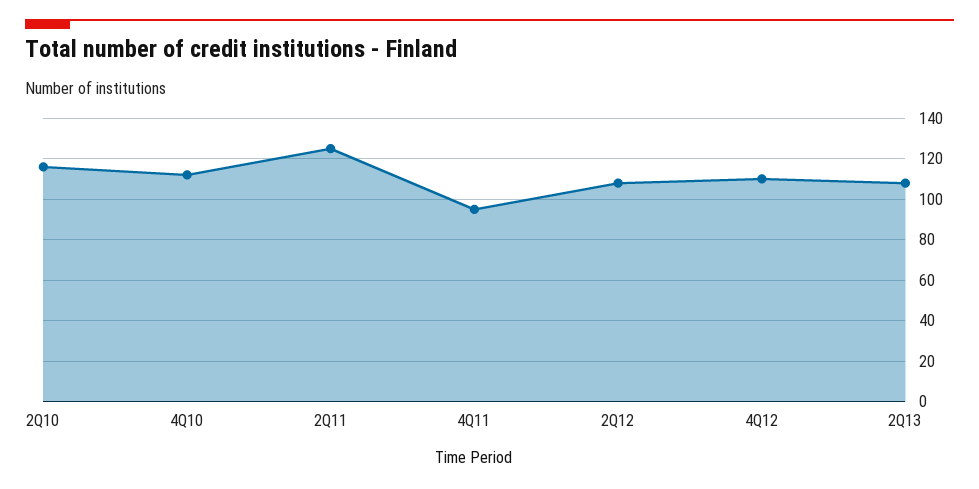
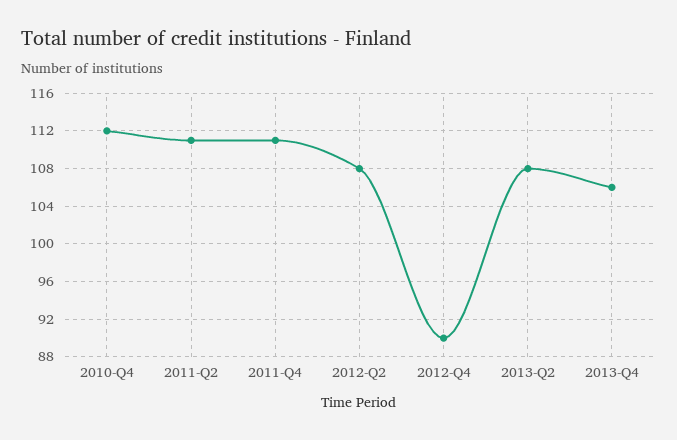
2Q10: 115 -> none
2Q11: 125 -> 111
4Q11: 95 -> 111
4Q12: 110 -> 90
2013-Q4: none -> 106

